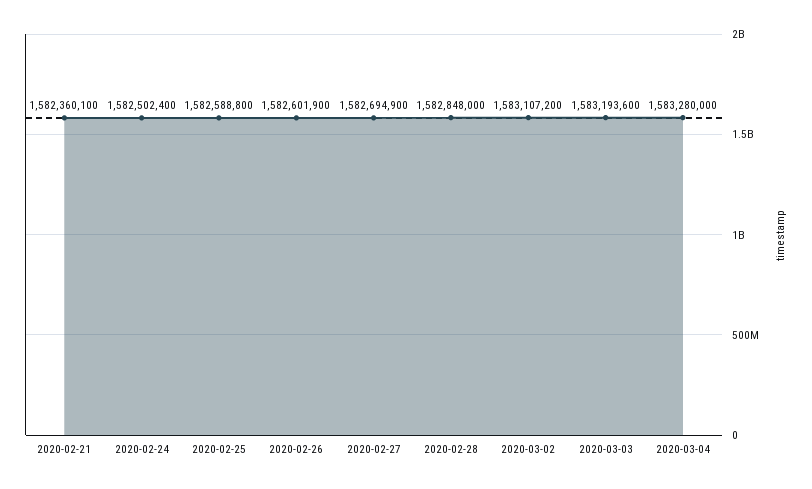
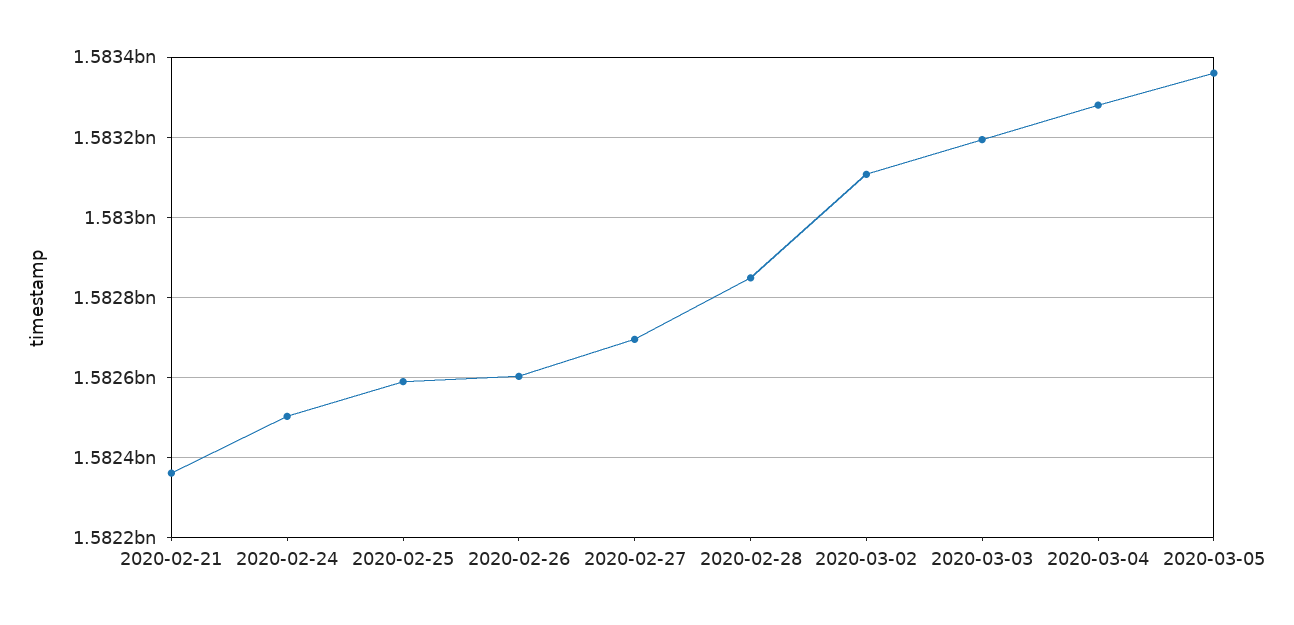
2020-03-05: none -> 1583360000

